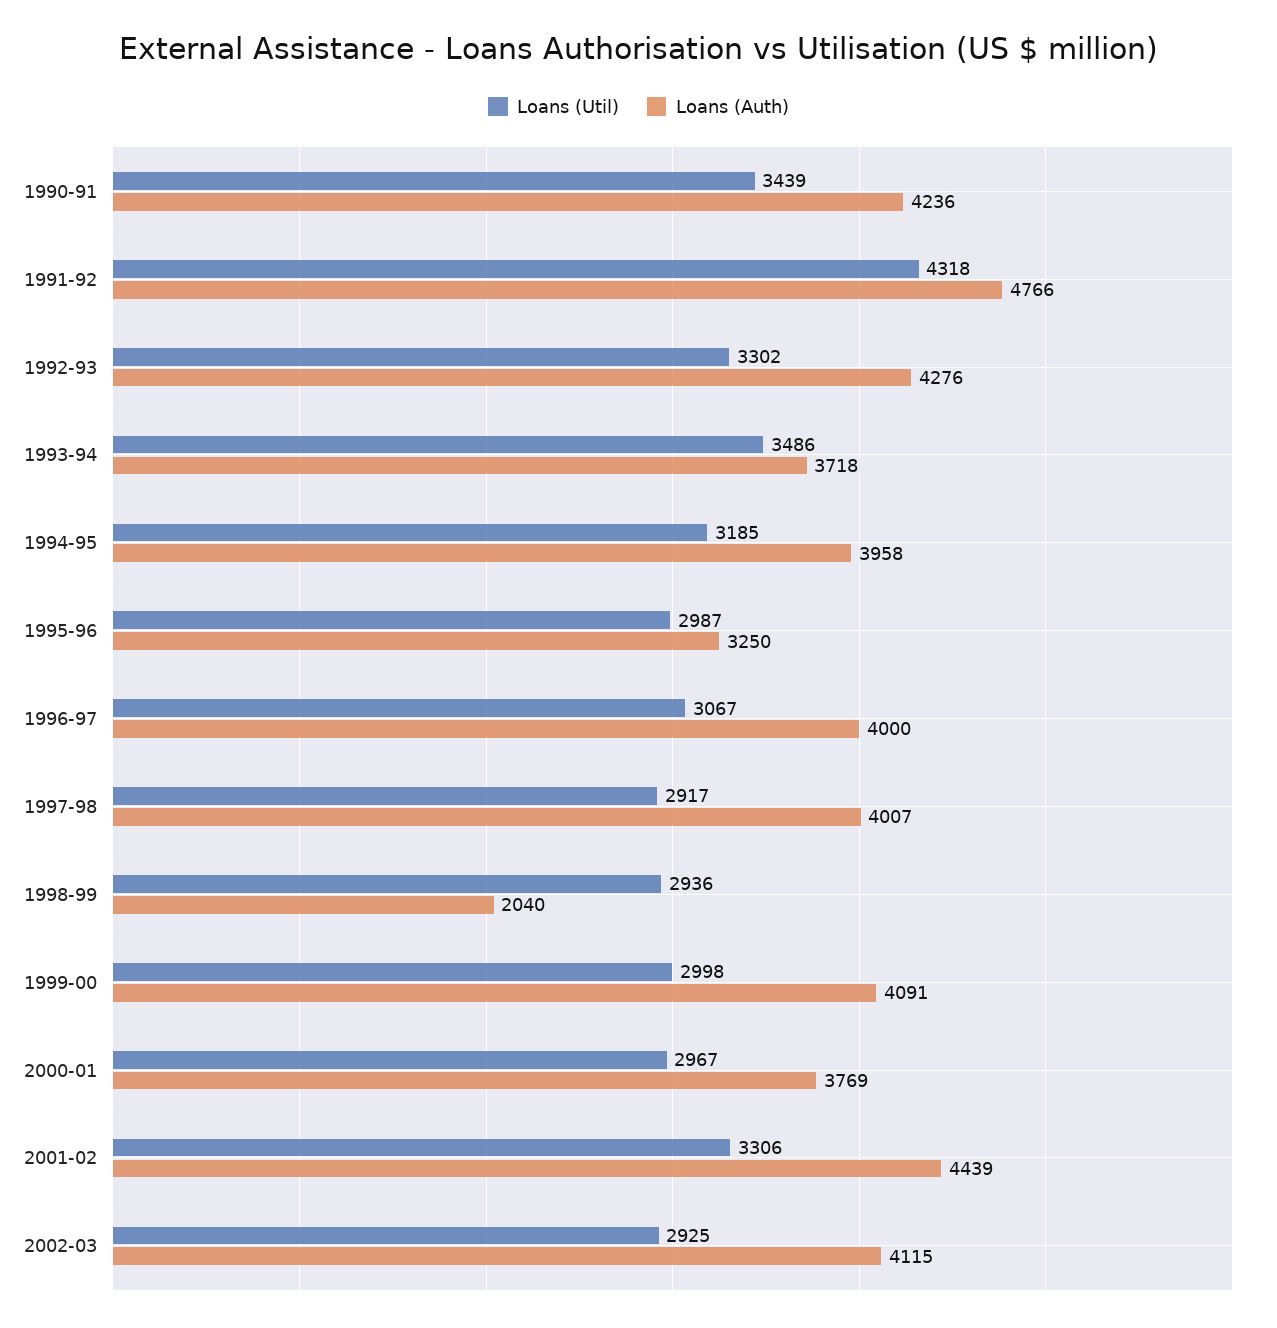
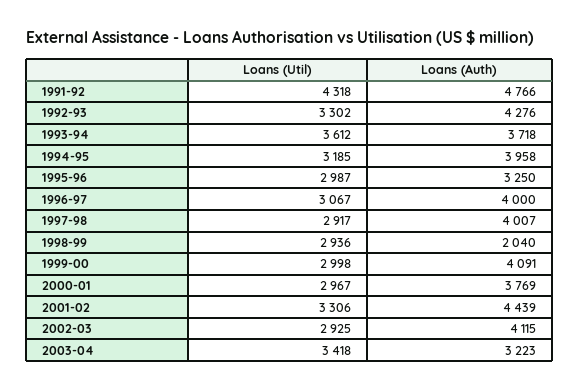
Loans (Util), 1990-91: 3439 -> none
Loans (Auth), 1990-91: 4236 -> none
Loans (Util), 1993-94: 3486 -> 3612
Loans (Util), 2003-04: none -> 3418
Loans (Auth), 2003-04: none -> 3223

